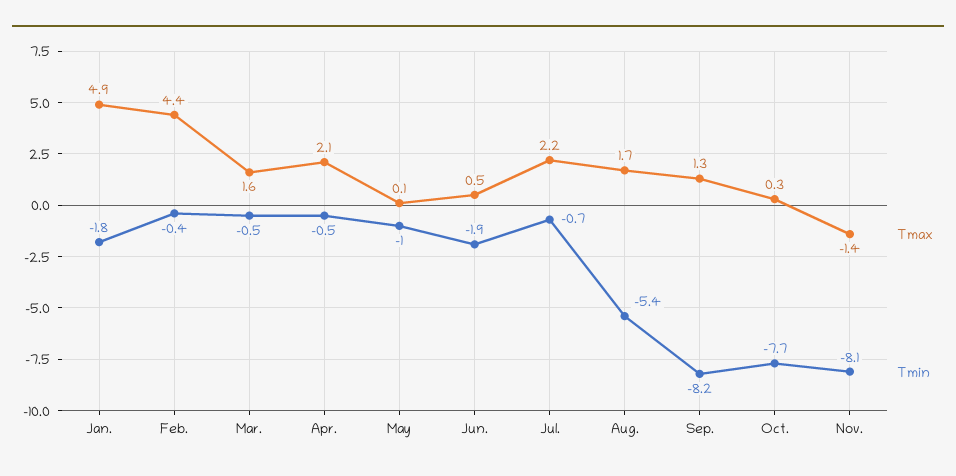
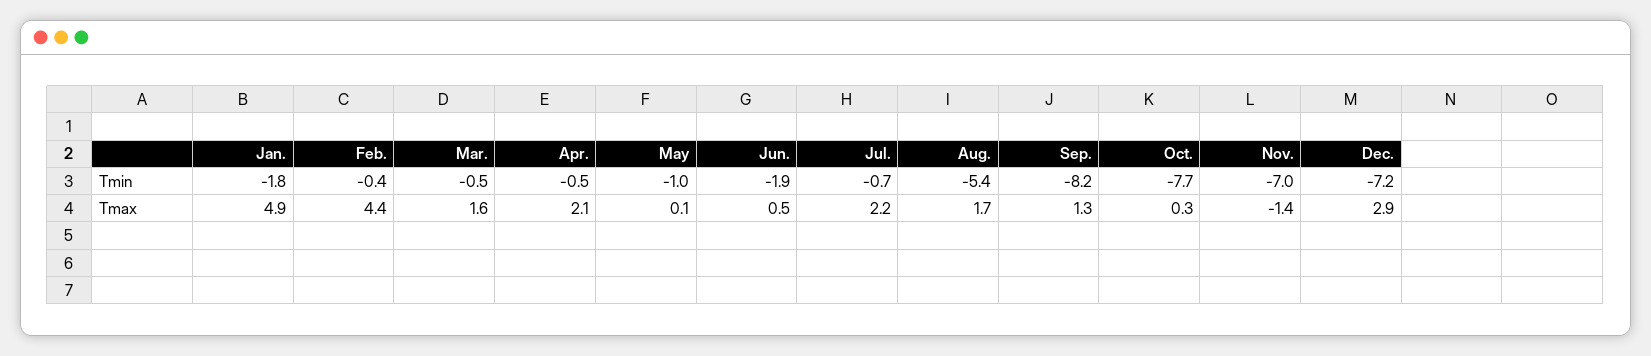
Tmin, Nov.: -8.1 -> -7
Tmin, Dec.: none -> -7.2
Tmax, Dec.: none -> 2.9

